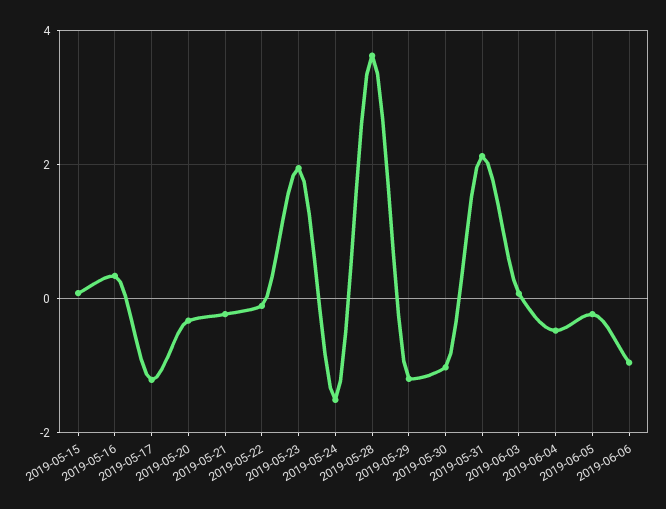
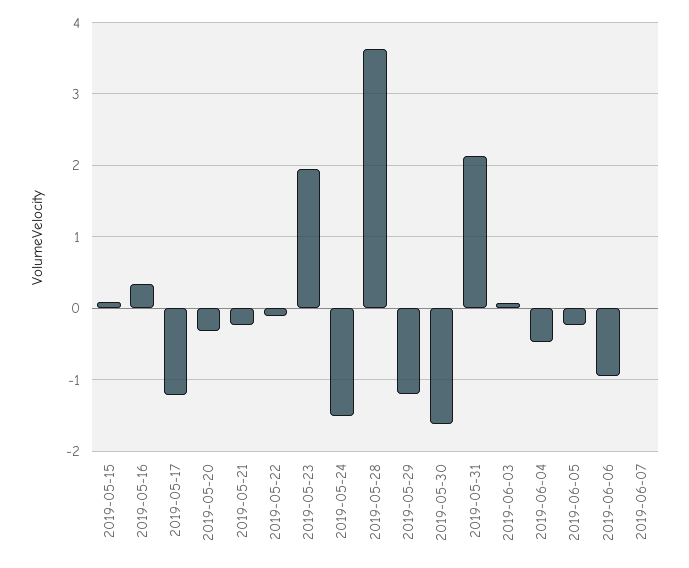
2019-05-30: -1 -> -1.6
2019-06-07: none -> 0

